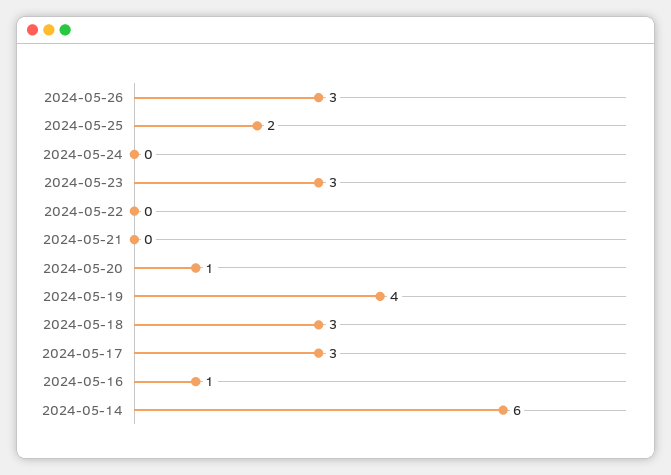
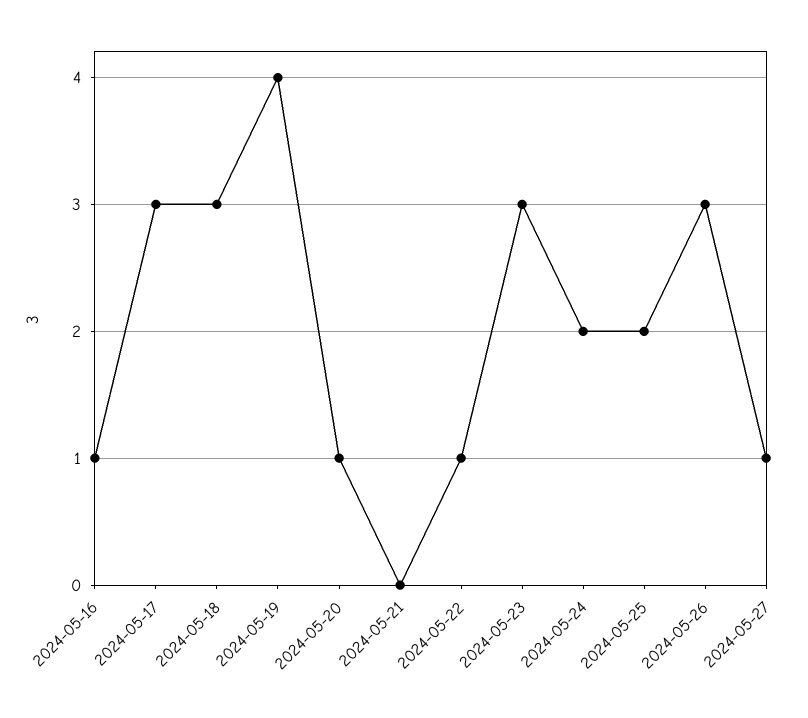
2024-05-24: 0 -> 2
2024-05-22: 0 -> 1
2024-05-14: 6 -> none
2024-05-27: none -> 1

